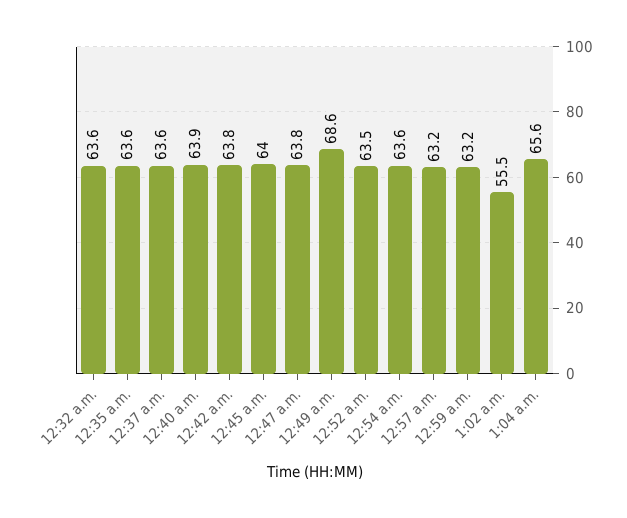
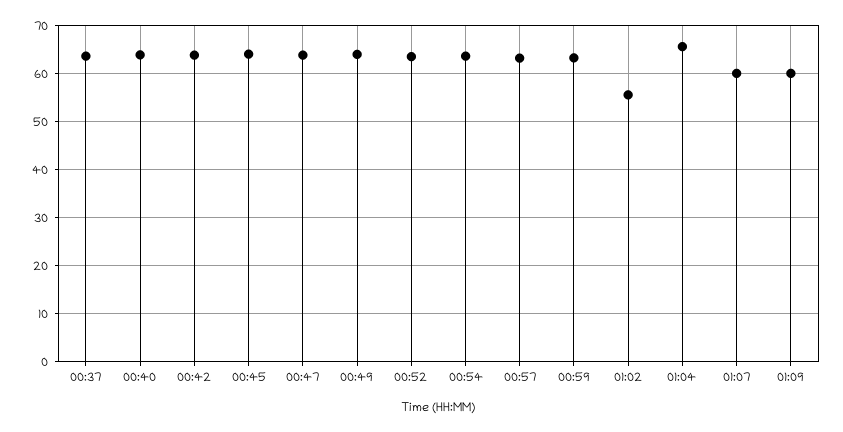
12:32 a.m.: 63.6 -> none
12:35 a.m.: 63.6 -> none
12:49 a.m.: 68.6 -> 64
01:07: none -> 60
01:09: none -> 60

